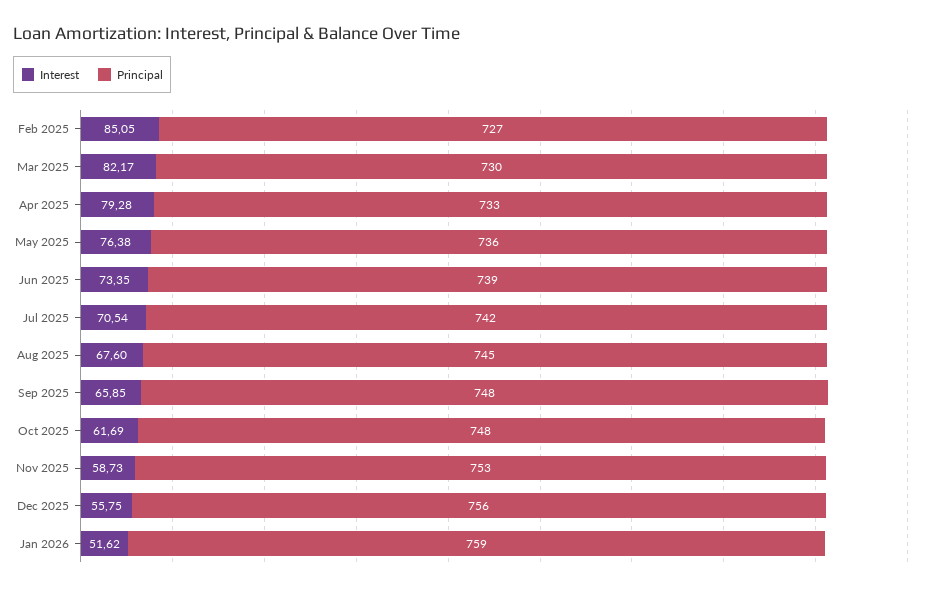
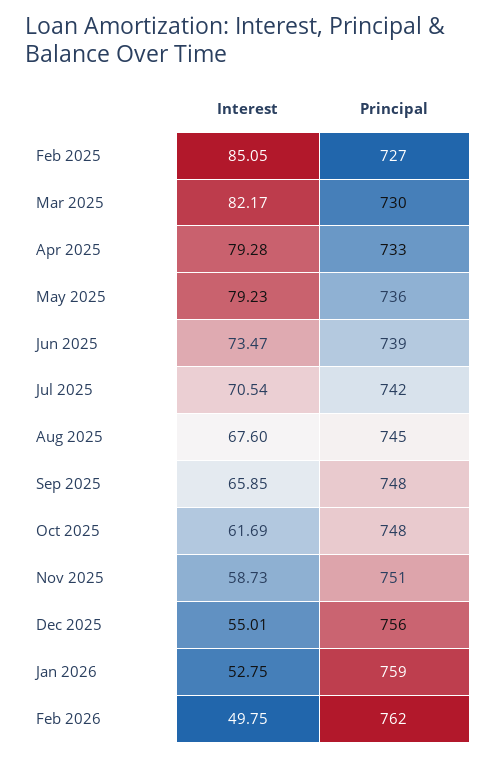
Interest, May 2025: 76.38 -> 79.23
Interest, Jun 2025: 73.35 -> 73.47
Principal, Nov 2025: 753 -> 751
Interest, Dec 2025: 55.75 -> 55.01
Interest, Jan 2026: 51.62 -> 52.75
Interest, Feb 2026: none -> 49.75
Principal, Feb 2026: none -> 762

